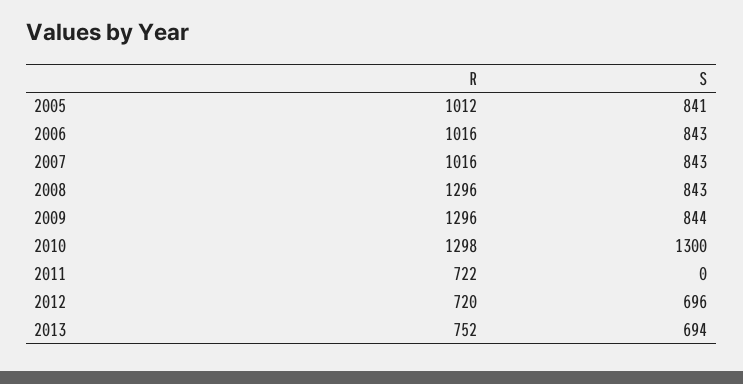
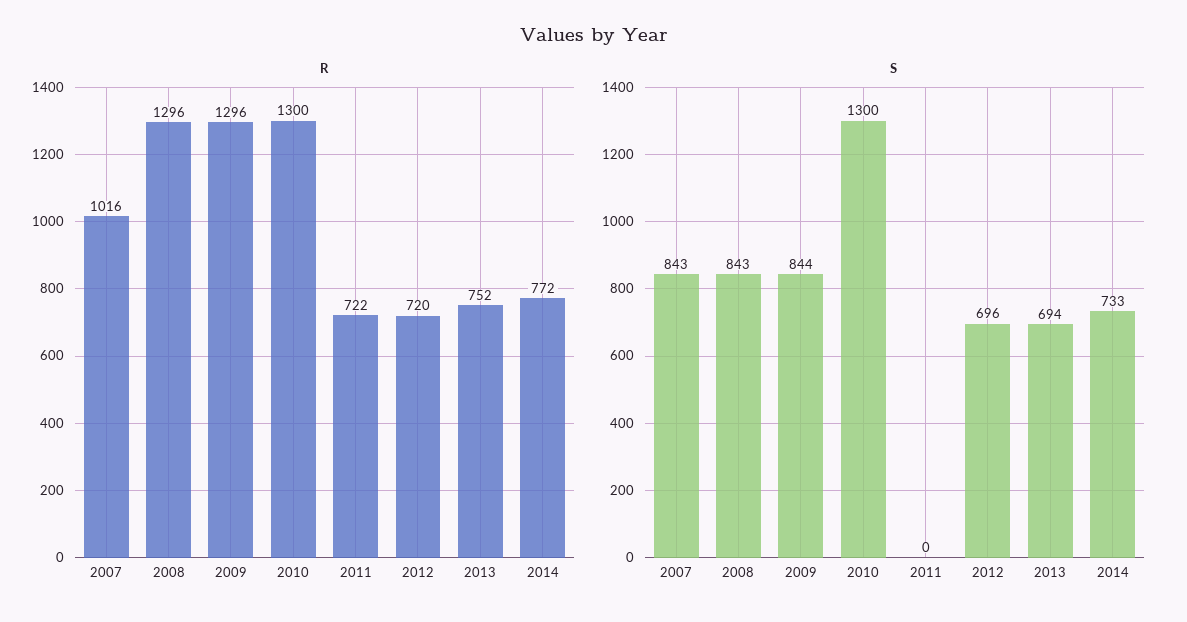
R, 2005: 1012 -> none
S, 2005: 841 -> none
R, 2006: 1016 -> none
S, 2006: 843 -> none
R, 2010: 1298 -> 1300
R, 2014: none -> 772
S, 2014: none -> 733

